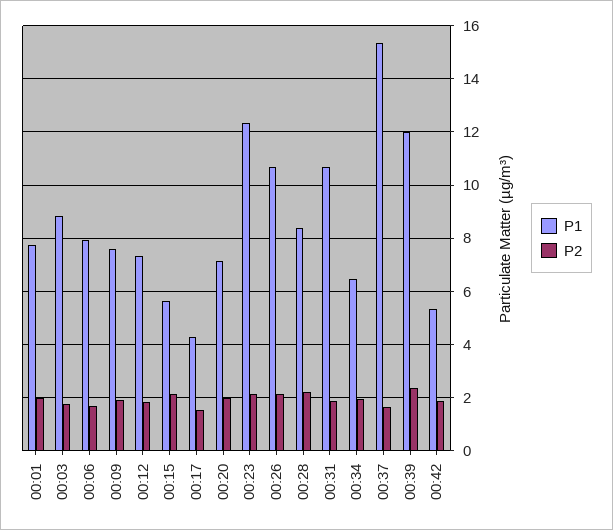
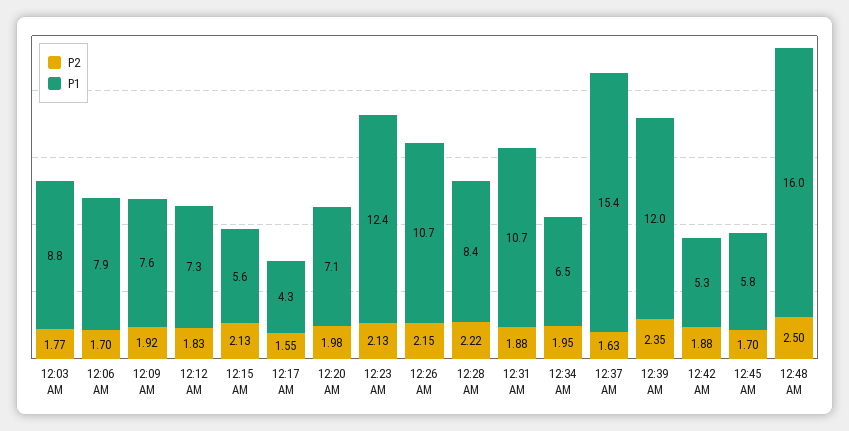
P1, 00:01: 7.75 -> none
P2, 00:01: 2 -> none
P2, 12:45 AM: none -> 1.7
P1, 12:45 AM: none -> 5.8
P2, 12:48 AM: none -> 2.5
P1, 12:48 AM: none -> 16

